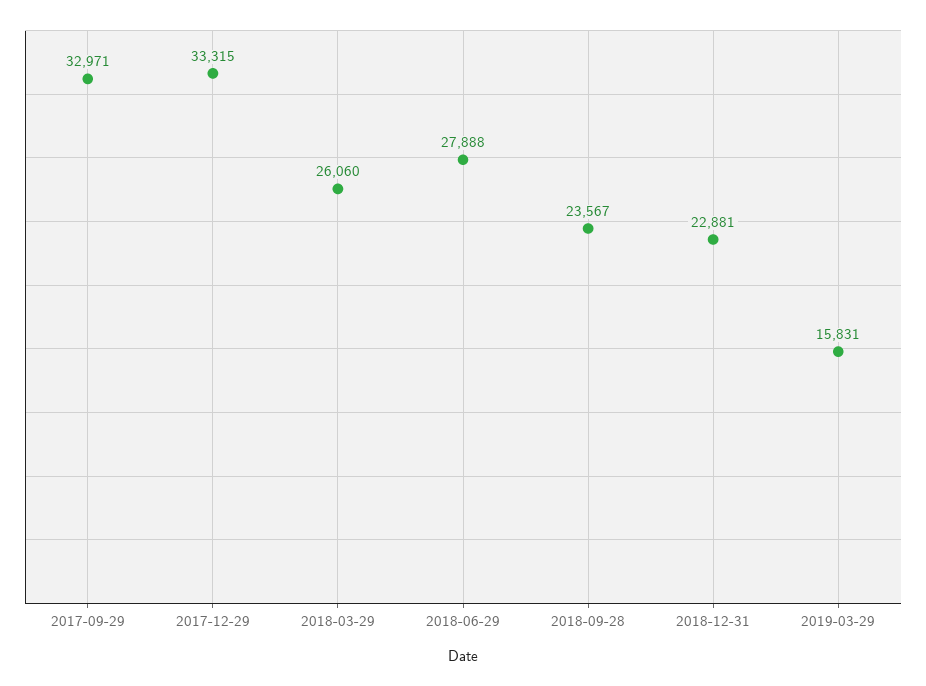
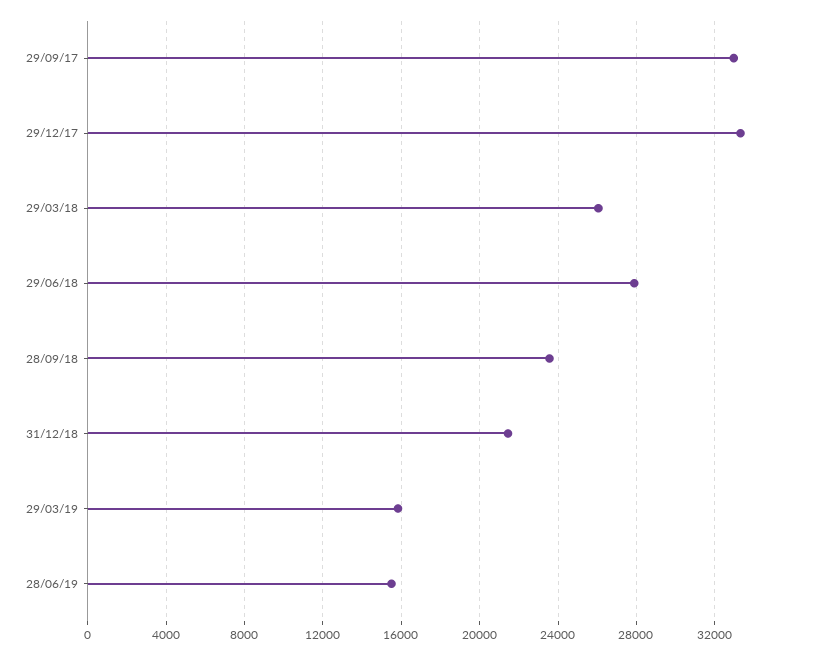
2018-12-31: 22881 -> 21500
28/06/19: none -> 15500

